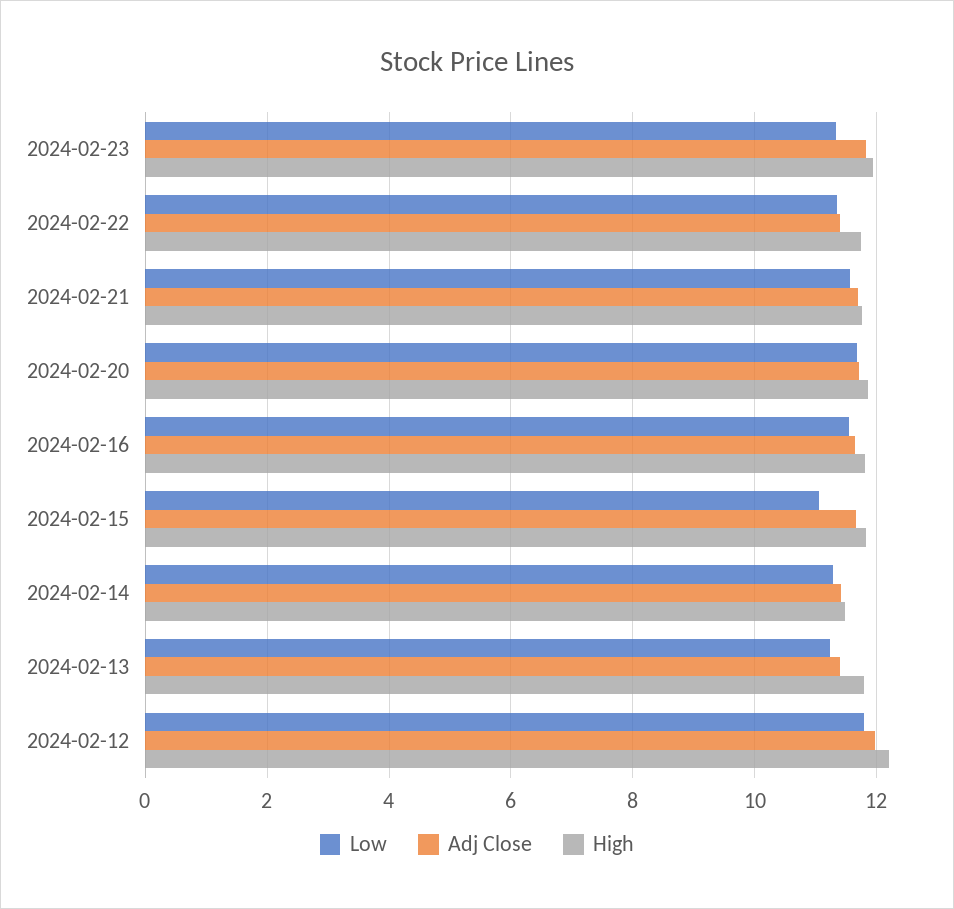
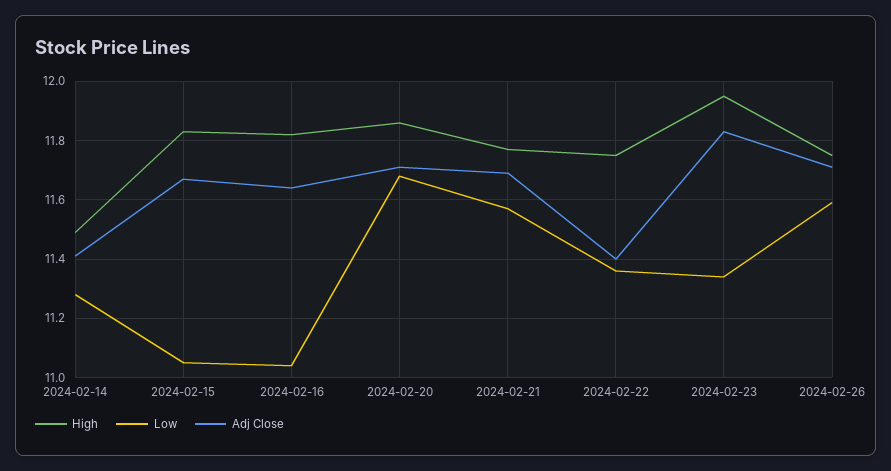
Low, 2024-02-16: 11.6 -> 11.05
Low, 2024-02-13: 11.2 -> none
Adj Close, 2024-02-13: 11.4 -> none
High, 2024-02-13: 11.8 -> none
Low, 2024-02-12: 11.8 -> none
Adj Close, 2024-02-12: 12 -> none
High, 2024-02-12: 12.2 -> none
High, 2024-02-26: none -> 11.75
Low, 2024-02-26: none -> 11.6
Adj Close, 2024-02-26: none -> 11.7

